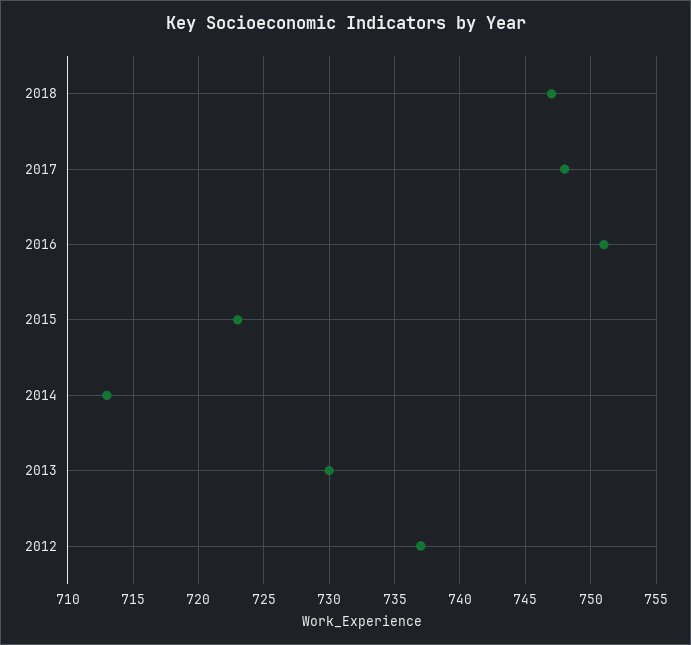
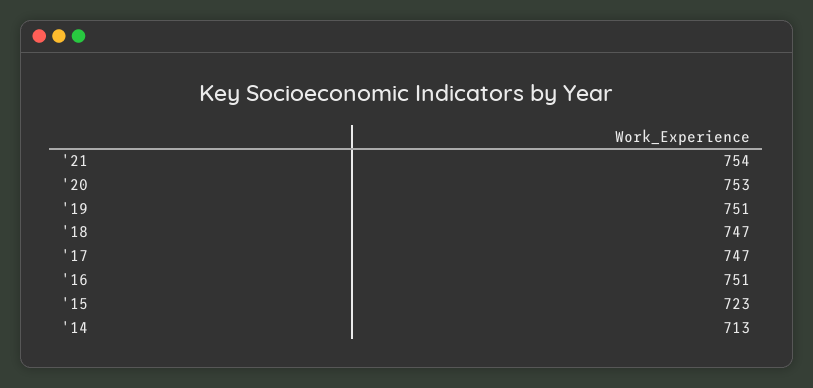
2017: 748 -> 747
2013: 730 -> none
2012: 737 -> none
'21: none -> 754
'20: none -> 753
'19: none -> 751

